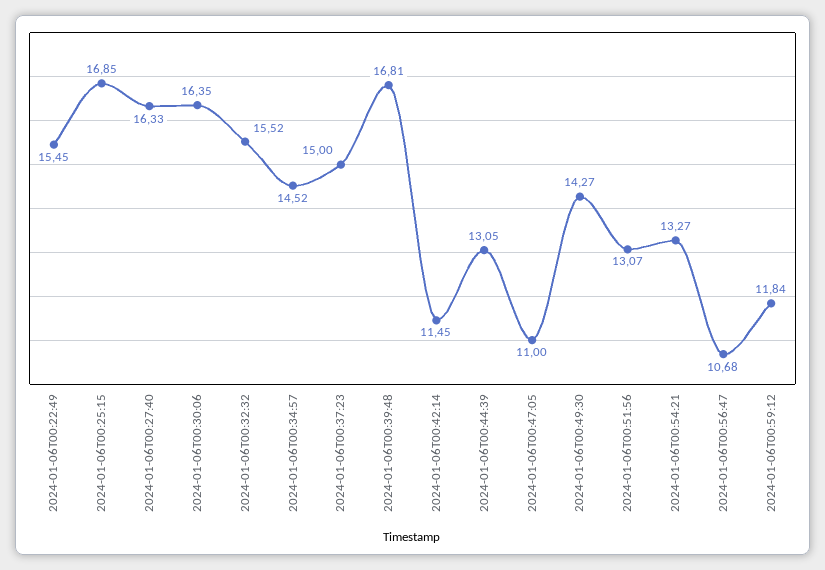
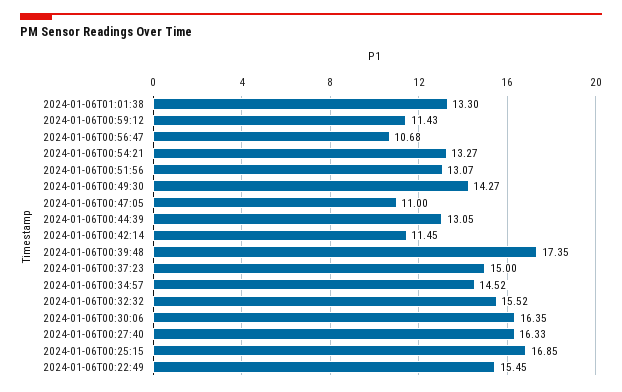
2024-01-06T00:39:48: 16.81 -> 17.35
2024-01-06T00:59:12: 11.84 -> 11.43
2024-01-06T01:01:38: none -> 13.3

